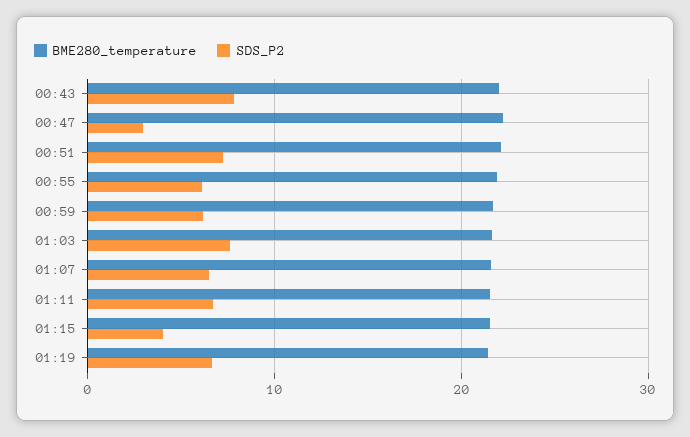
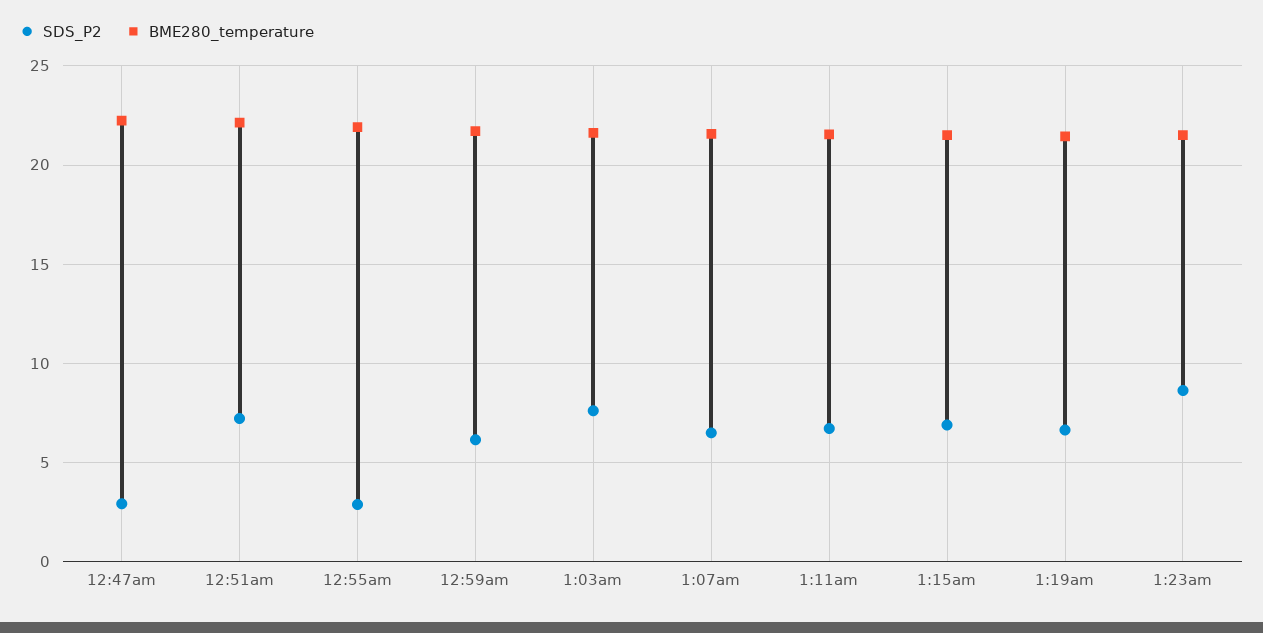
BME280_temperature, 00:43: 22 -> none
SDS_P2, 00:43: 8 -> none
SDS_P2, 00:55: 6 -> 3
SDS_P2, 01:15: 4 -> 7
SDS_P2, 1:23am: none -> 8.5
BME280_temperature, 1:23am: none -> 21.5

